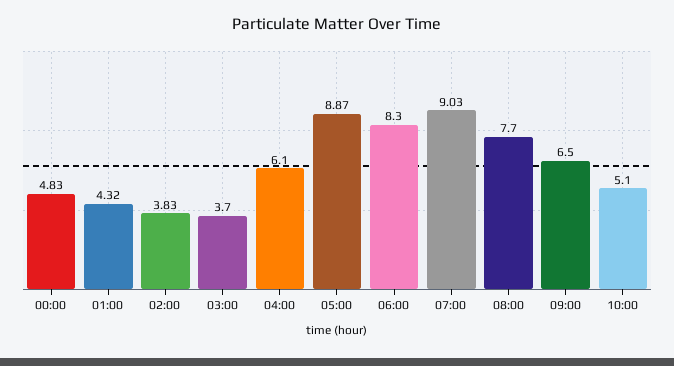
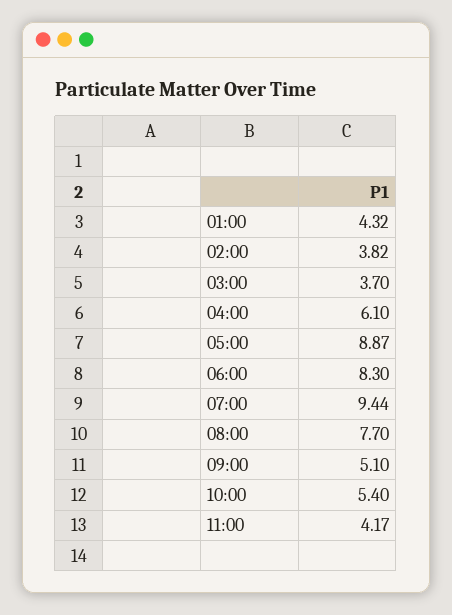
00:00: 4.83 -> none
02:00: 3.83 -> 3.82
07:00: 9.03 -> 9.44
09:00: 6.5 -> 5.1
10:00: 5.1 -> 5.4
11:00: none -> 4.17

